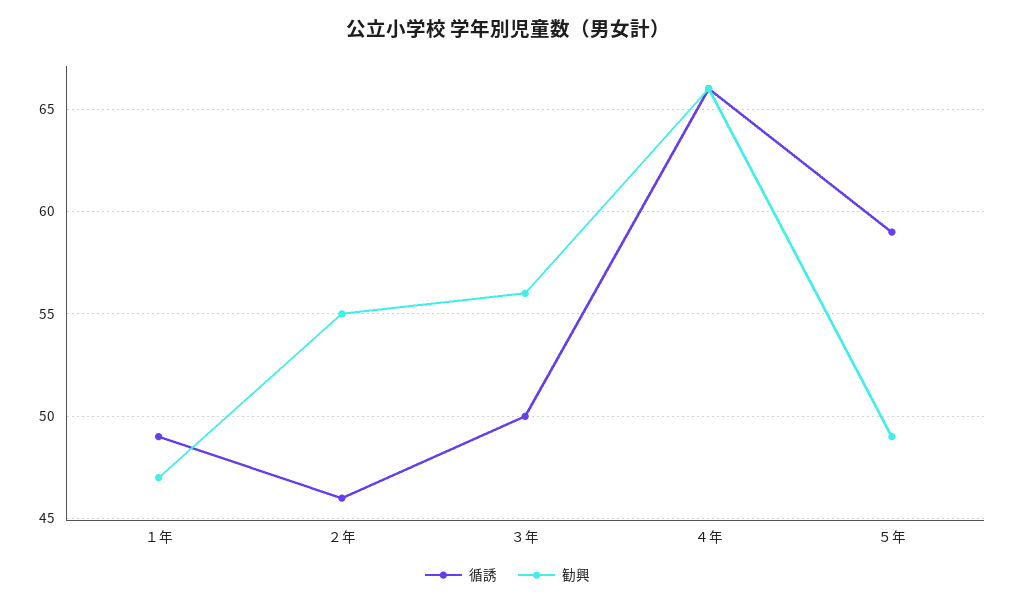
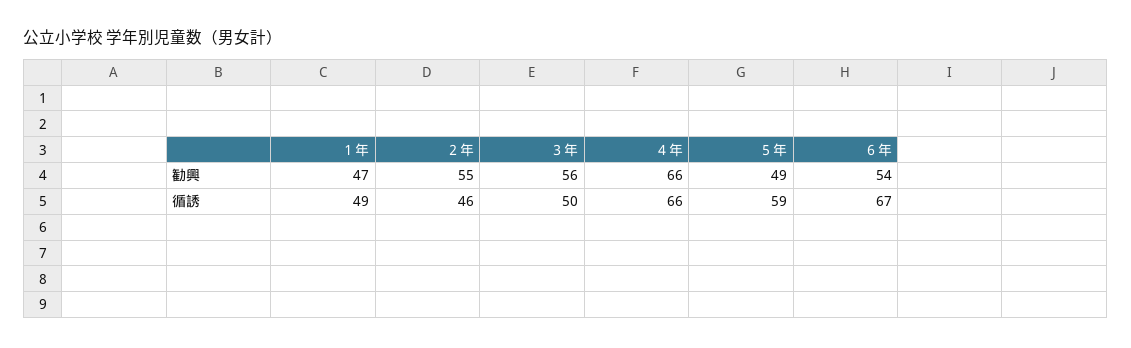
勧興, ６年: none -> 54
循誘, ６年: none -> 67

